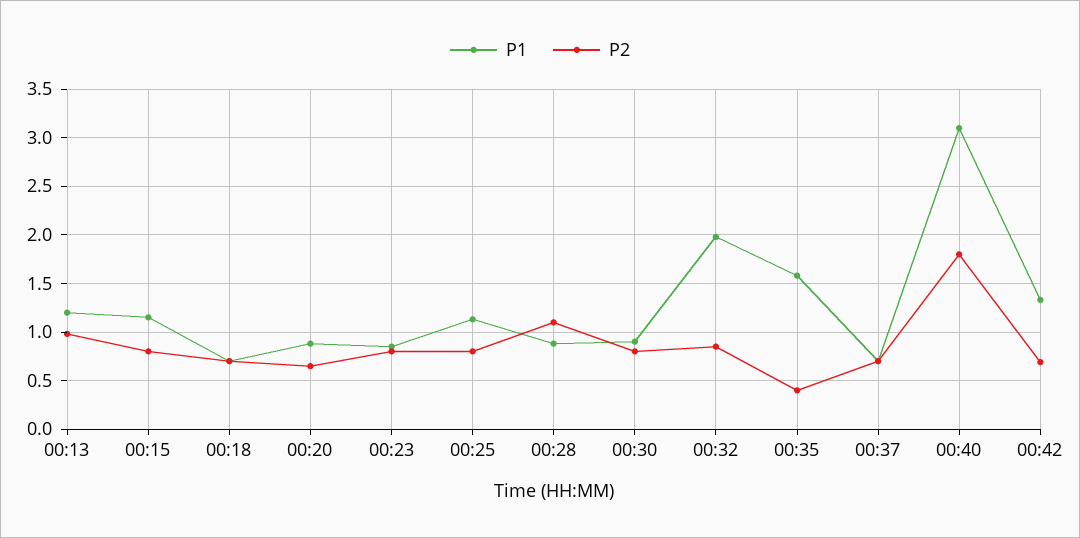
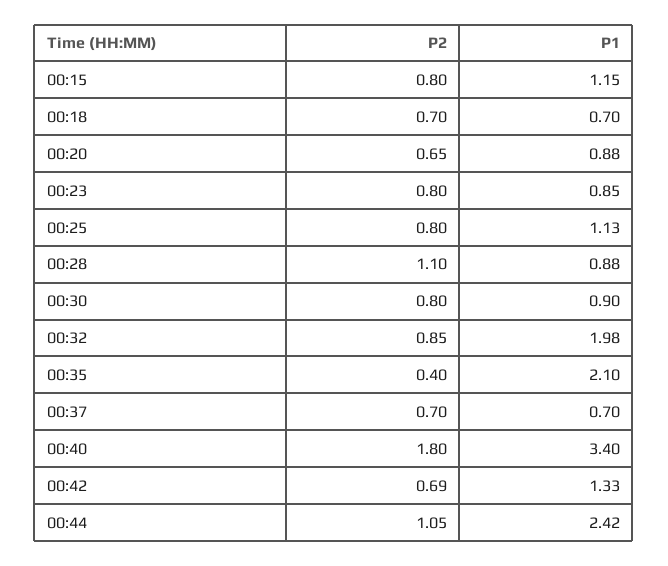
P1, 00:13: 1.2 -> none
P2, 00:13: 1 -> none
P1, 00:35: 1.6 -> 2.1
P1, 00:40: 3.1 -> 3.4
P2, 00:44: none -> 1.05
P1, 00:44: none -> 2.42

